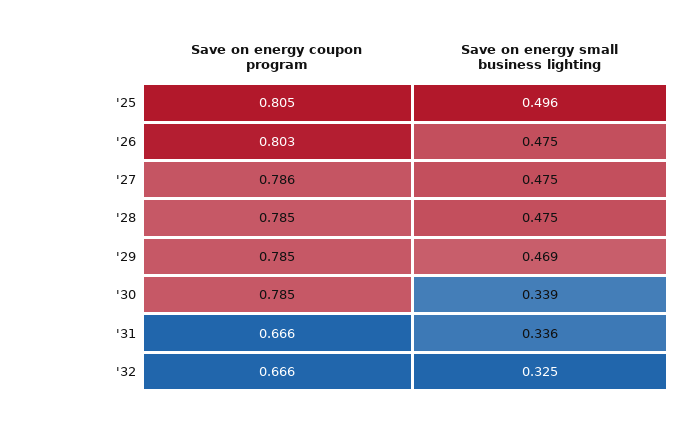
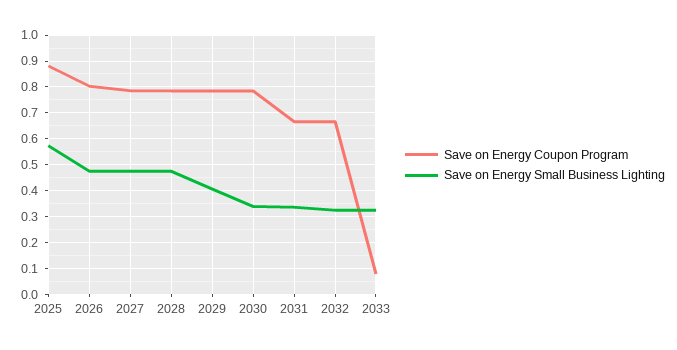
Save on energy coupon program, '25: 0.805 -> 0.875
Save on energy small business lighting, '25: 0.496 -> 0.575
Save on energy small business lighting, '29: 0.469 -> 0.4
Save on energy coupon program, 2033: none -> 0.075
Save on energy small business lighting, 2033: none -> 0.325

